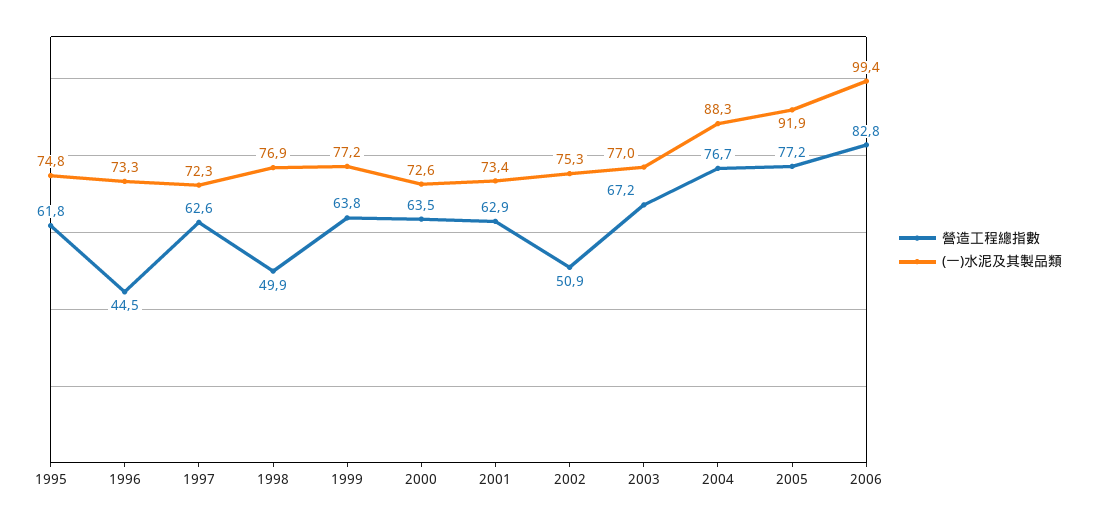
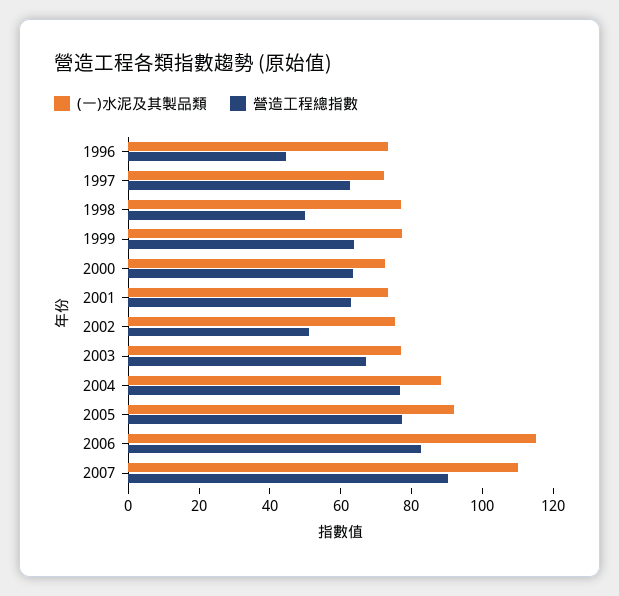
營造工程總指數, 1995: 61.8 -> none
(一)水泥及其製品類, 1995: 74.8 -> none
(一)水泥及其製品類, 2006: 99.4 -> 115
(一)水泥及其製品類, 2007: none -> 110
營造工程總指數, 2007: none -> 90

